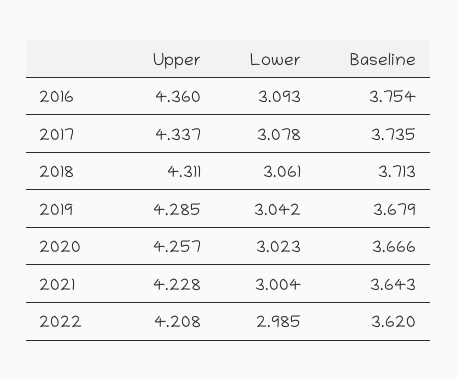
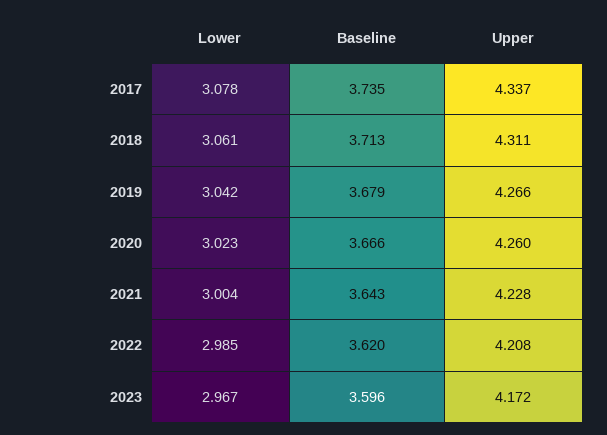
Upper, 2016: 4.36 -> none
Lower, 2016: 3.093 -> none
Baseline, 2016: 3.754 -> none
Upper, 2019: 4.285 -> 4.266
Upper, 2020: 4.257 -> 4.26
Lower, 2023: none -> 2.967
Baseline, 2023: none -> 3.596
Upper, 2023: none -> 4.172

